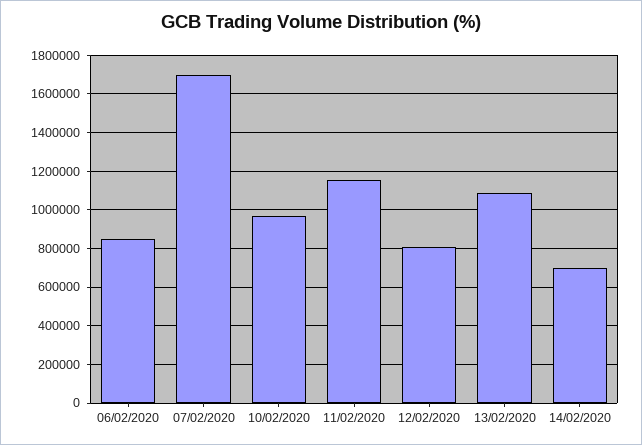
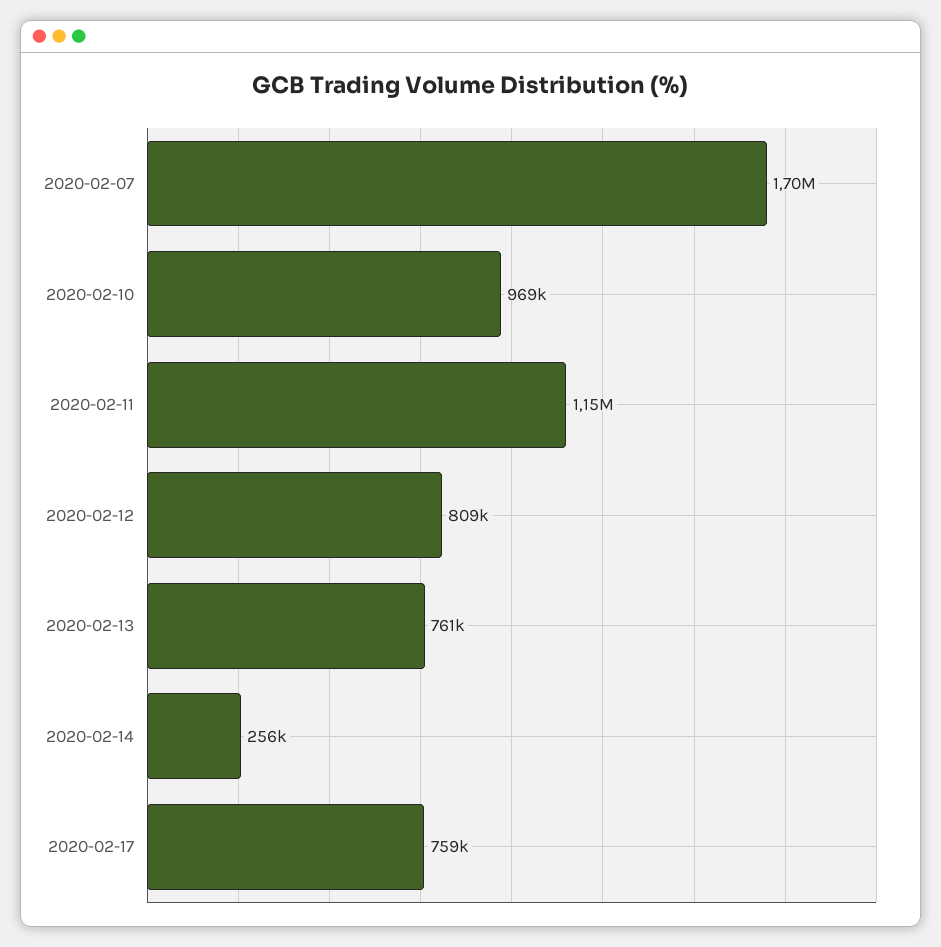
06/02/2020: 850000 -> none
13/02/2020: 1100000 -> 761000
14/02/2020: 700000 -> 256000
2020-02-17: none -> 759000

